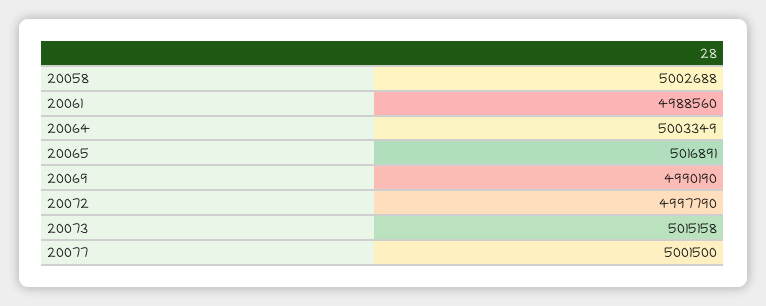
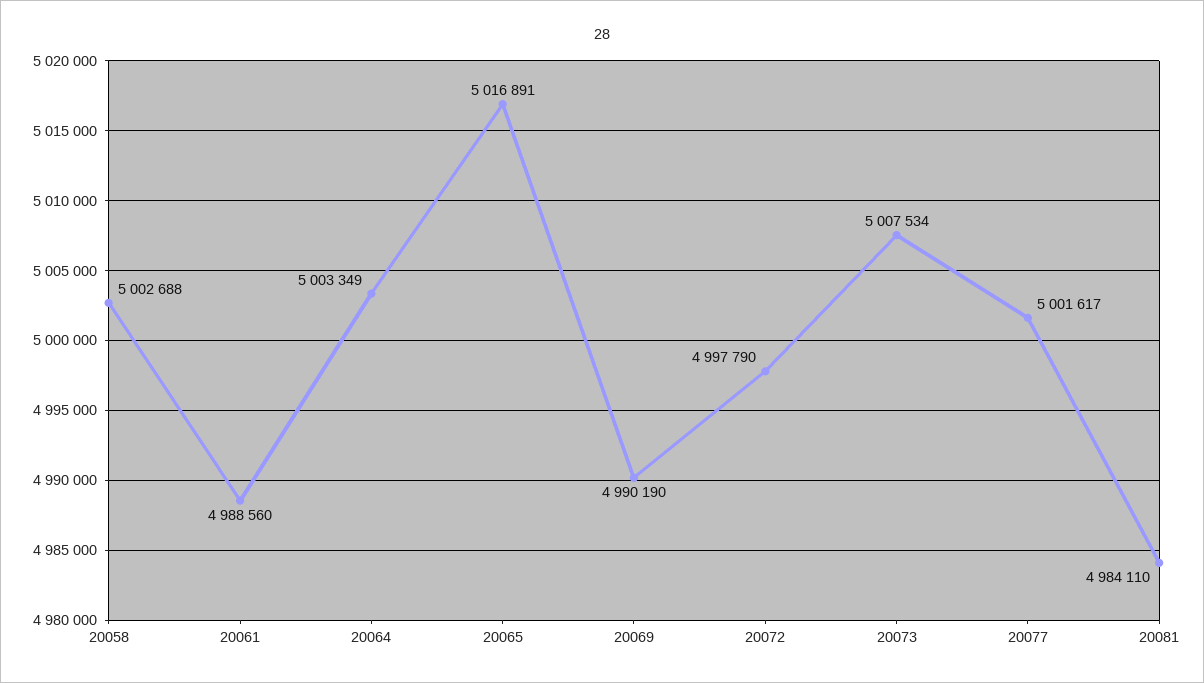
20073: 5015158 -> 5007534
20077: 5001500 -> 5001617
20081: none -> 4984110

